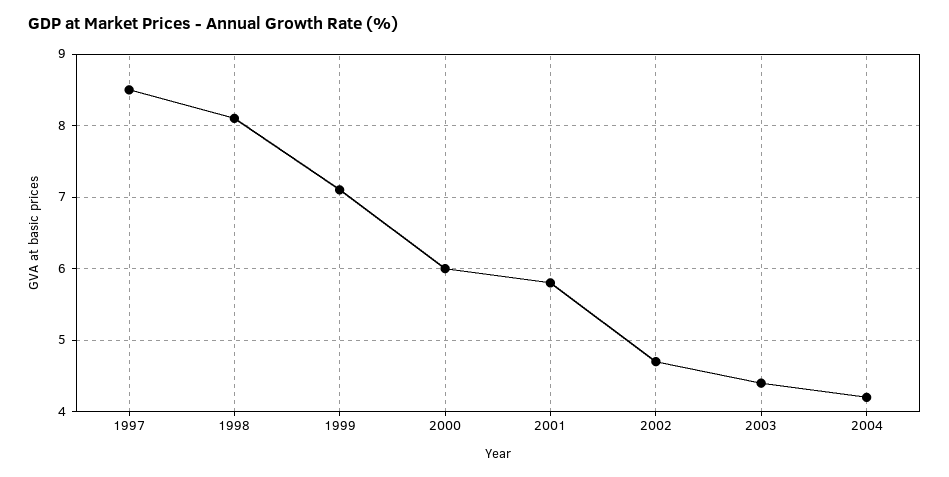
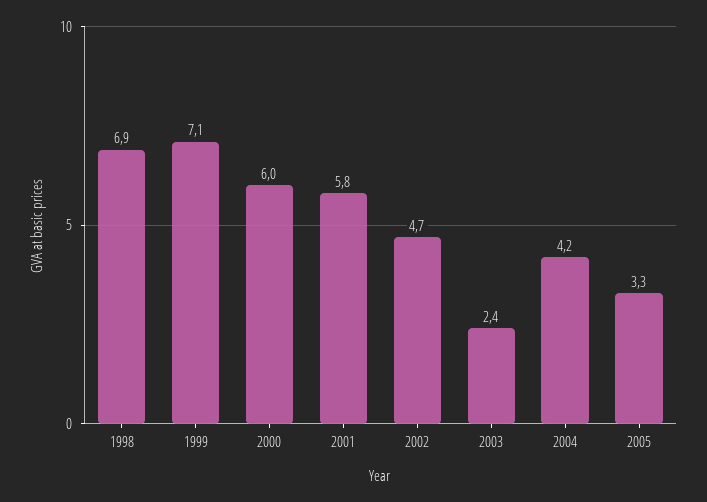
1997: 8.5 -> none
1998: 8.1 -> 6.9
2003: 4.4 -> 2.4
2005: none -> 3.3

